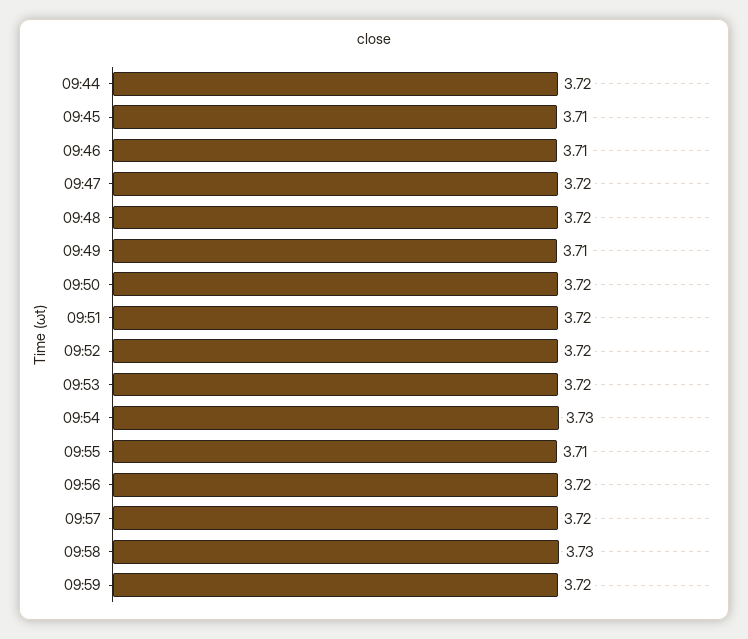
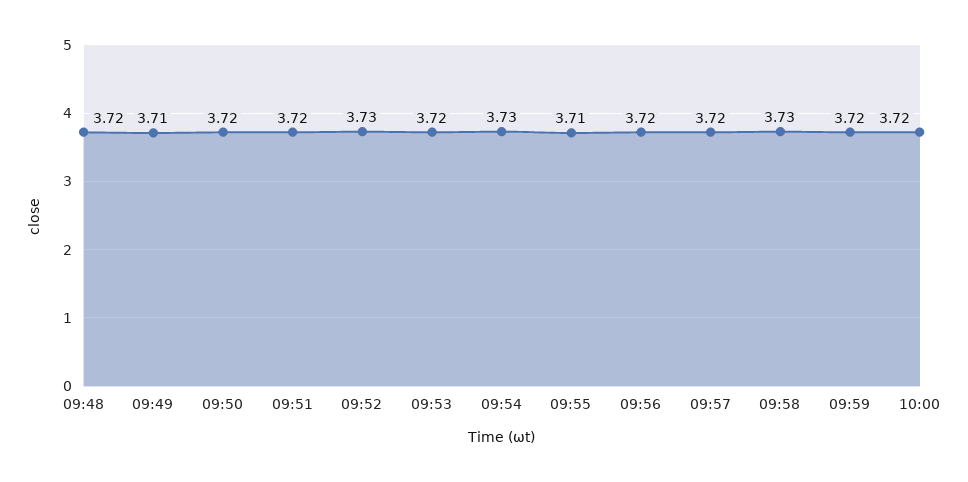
09:44: 3.72 -> none
09:45: 3.71 -> none
09:46: 3.71 -> none
09:47: 3.72 -> none
09:52: 3.72 -> 3.73
10:00: none -> 3.72

